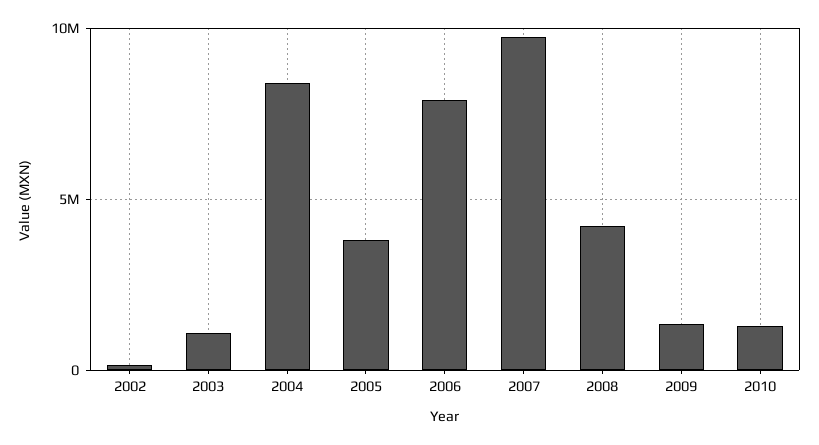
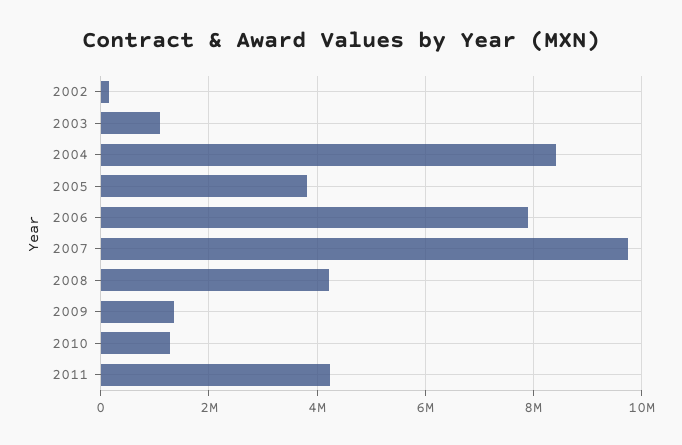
2011: none -> 4200000

